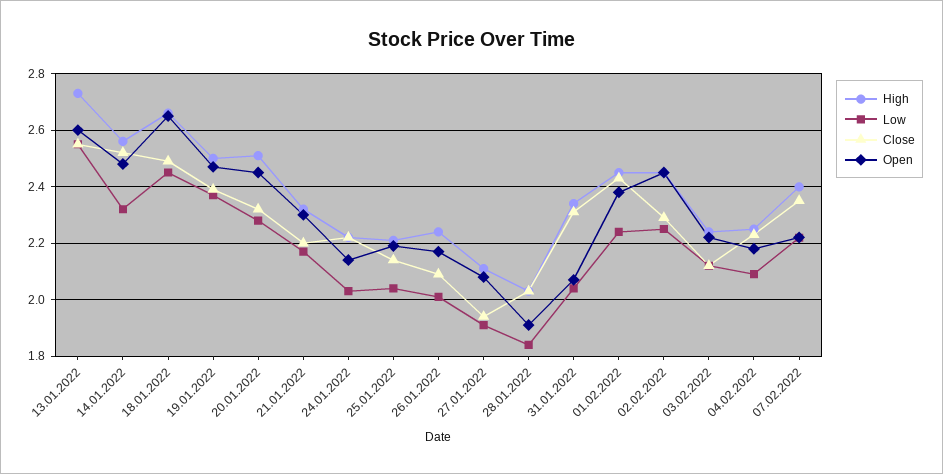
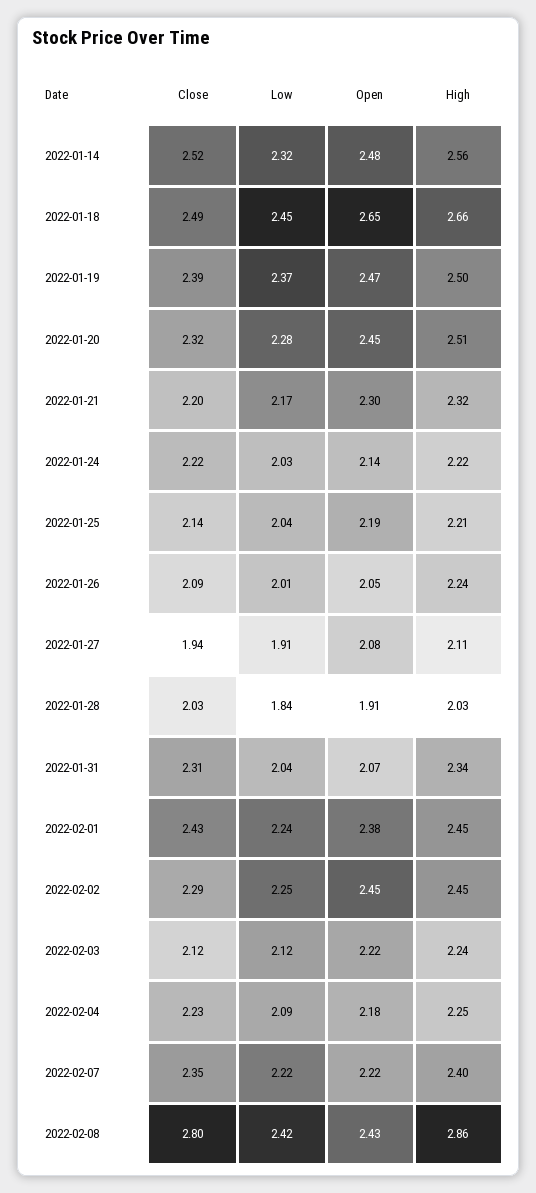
High, 13.01.2022: 2.725 -> none
Low, 13.01.2022: 2.55 -> none
Close, 13.01.2022: 2.55 -> none
Open, 13.01.2022: 2.6 -> none
Open, 26.01.2022: 2.175 -> 2.05
Close, 2022-02-08: none -> 2.8
Low, 2022-02-08: none -> 2.42
Open, 2022-02-08: none -> 2.43
High, 2022-02-08: none -> 2.86

